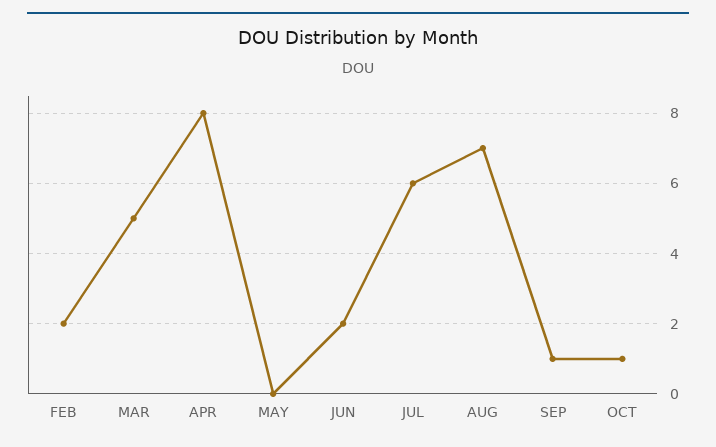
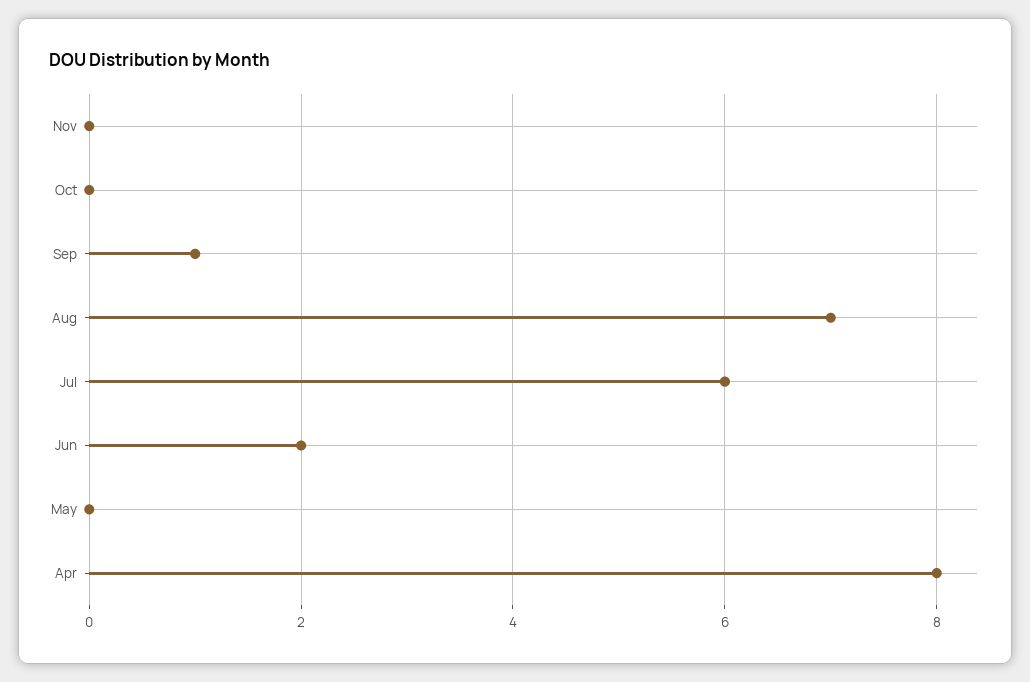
FEB: 2 -> none
MAR: 5 -> none
OCT: 1 -> 0
Nov: none -> 0

